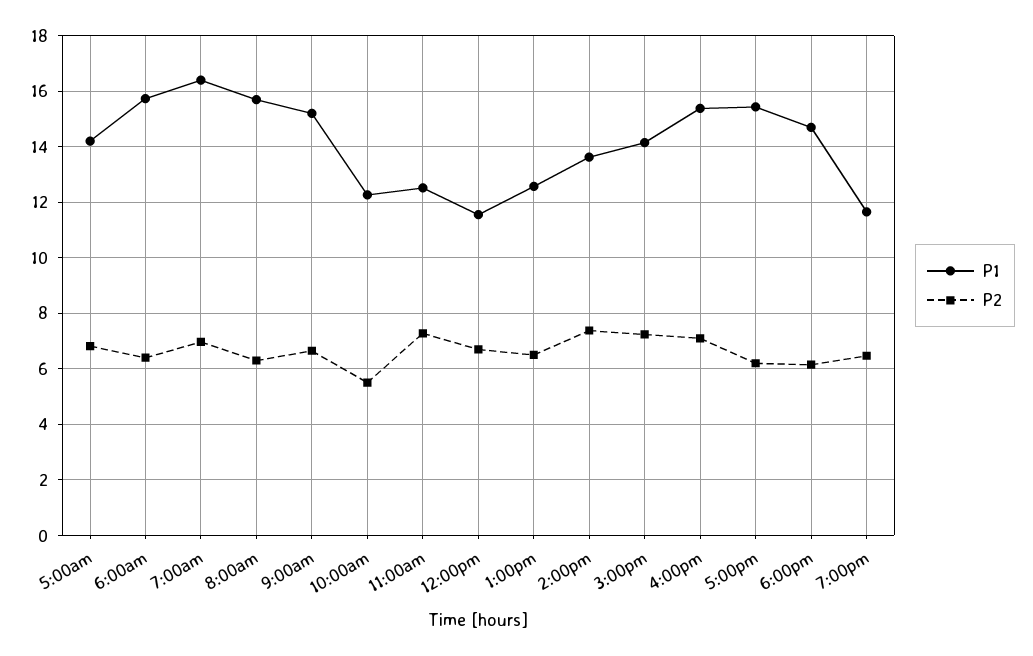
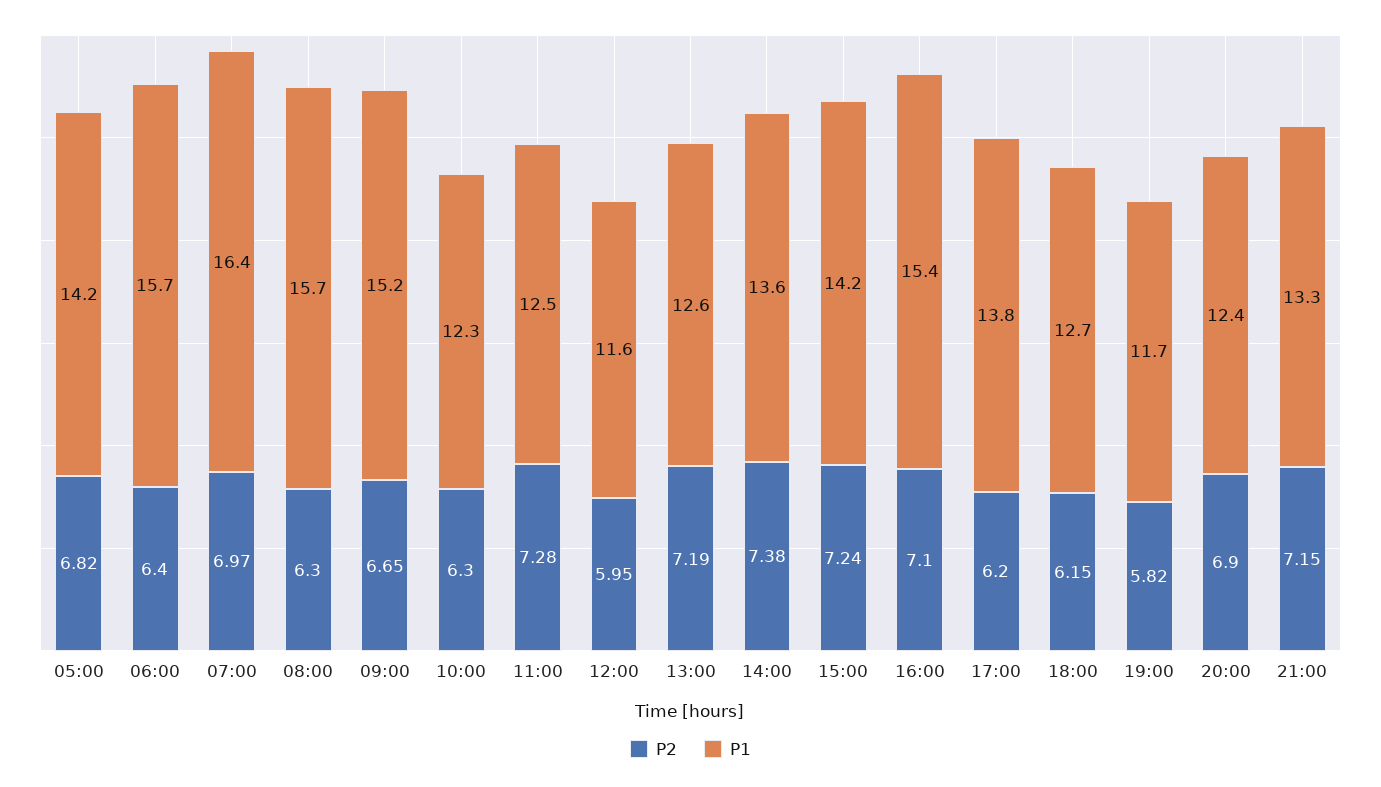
P2, 10:00am: 5.5 -> 6.3
P2, 12:00pm: 6.75 -> 5.95
P2, 1:00pm: 6.5 -> 7.19
P1, 5:00pm: 15.5 -> 13.8
P1, 6:00pm: 14.75 -> 12.7
P2, 7:00pm: 6.5 -> 5.82
P2, 20:00: none -> 6.9
P1, 20:00: none -> 12.4
P2, 21:00: none -> 7.15
P1, 21:00: none -> 13.3

